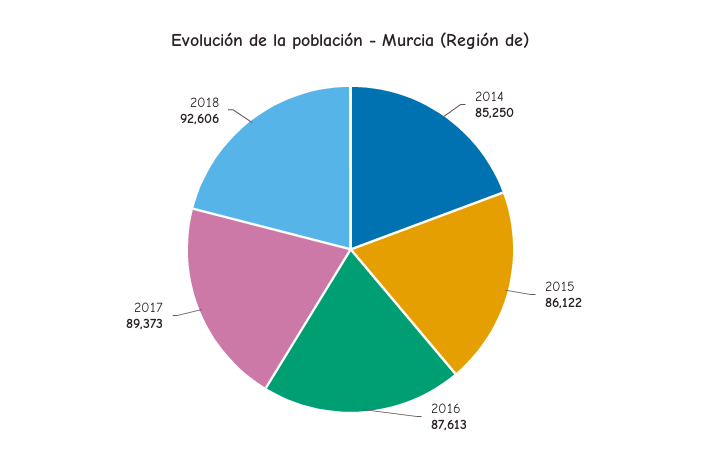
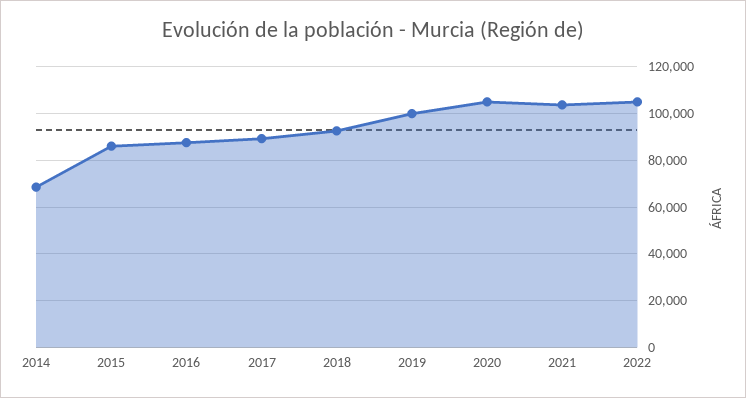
2014: 85250 -> 70000
2019: none -> 100000
2020: none -> 105000
2021: none -> 105000
2022: none -> 105000

